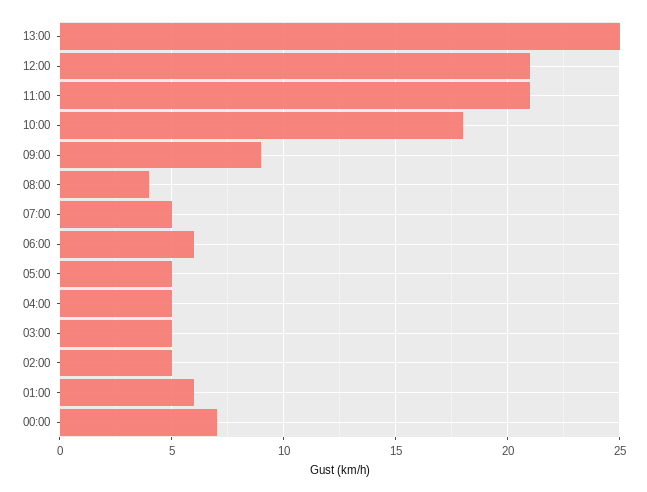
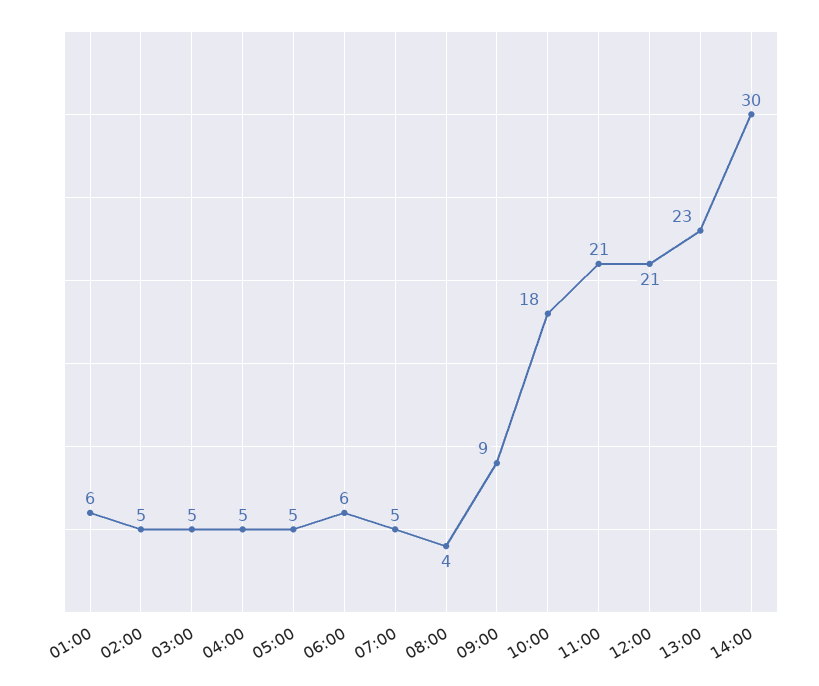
13:00: 25 -> 23
00:00: 7 -> none
14:00: none -> 30

